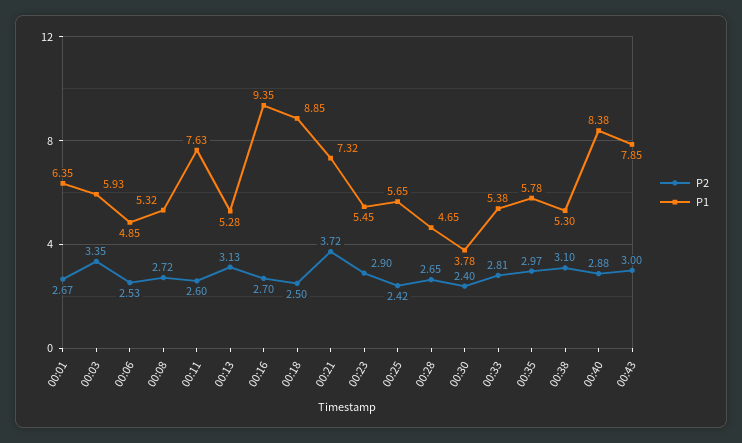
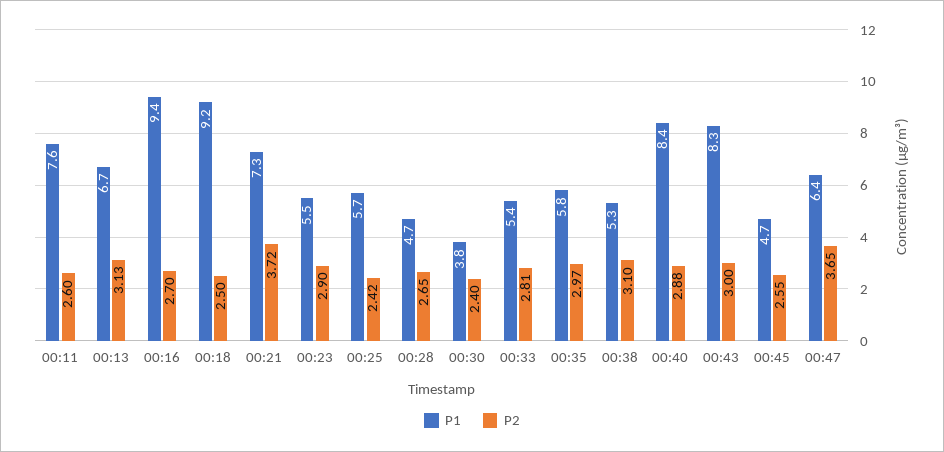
P2, 00:01: 2.67 -> none
P1, 00:01: 6.35 -> none
P2, 00:03: 3.35 -> none
P1, 00:03: 5.93 -> none
P2, 00:06: 2.53 -> none
P1, 00:06: 4.85 -> none
P2, 00:08: 2.72 -> none
P1, 00:08: 5.32 -> none
P1, 00:13: 5.28 -> 6.7
P1, 00:18: 8.85 -> 9.2
P1, 00:43: 7.85 -> 8.3
P1, 00:45: none -> 4.7
P2, 00:45: none -> 2.55
P1, 00:47: none -> 6.4
P2, 00:47: none -> 3.65

